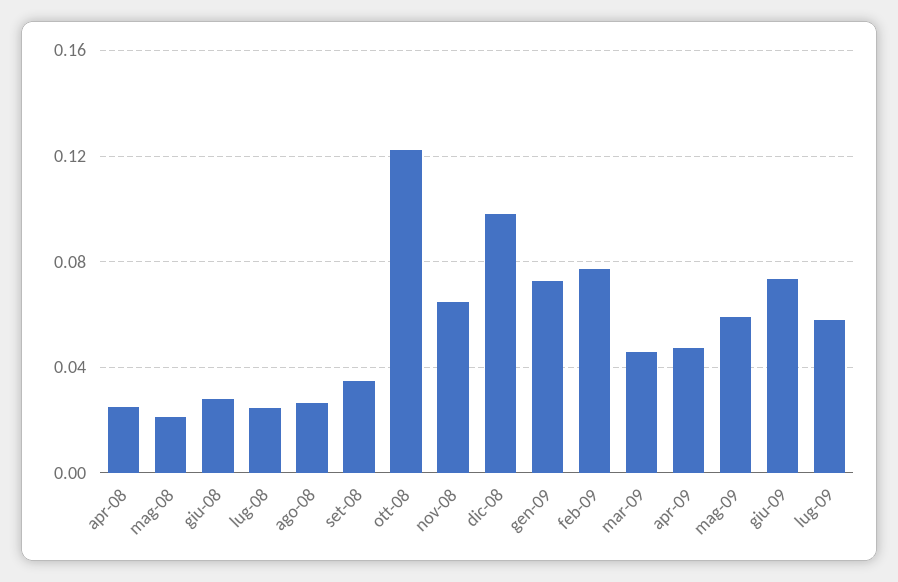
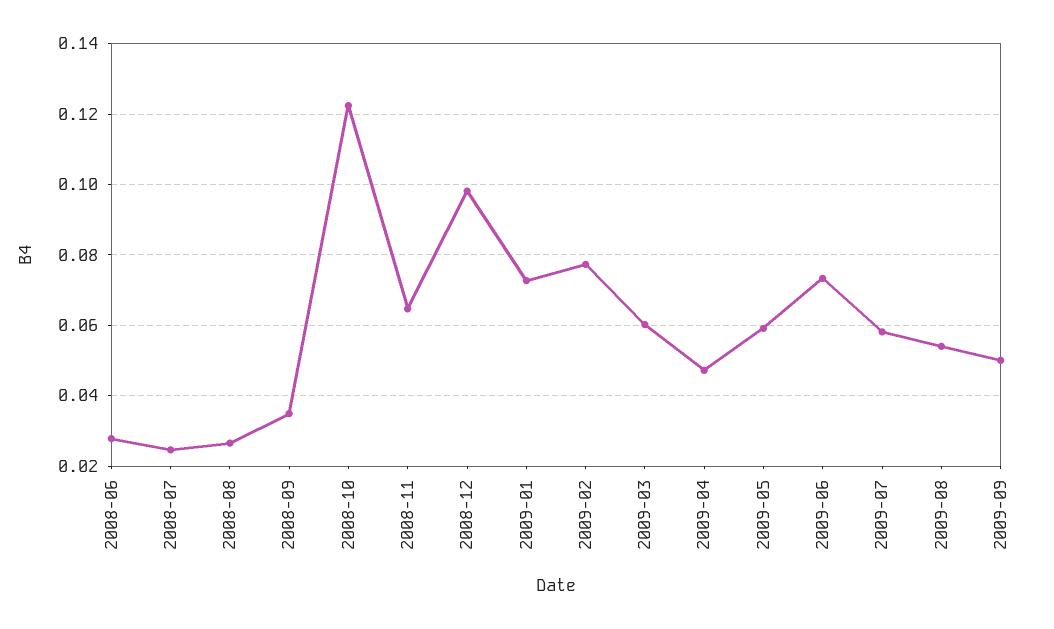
apr-08: 0.025 -> none
mag-08: 0.02 -> none
mar-09: 0.045 -> 0.06
2009-08: none -> 0.054
2009-09: none -> 0.05

